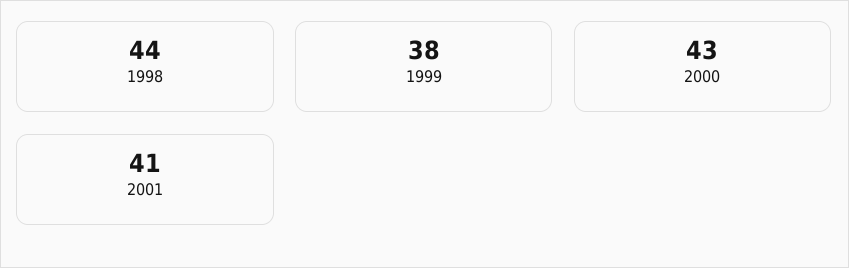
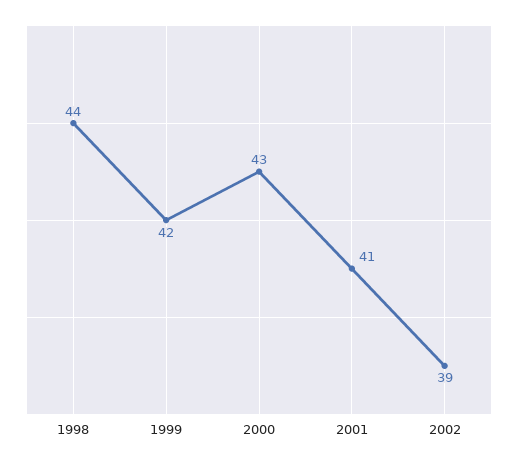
1999: 38 -> 42
2002: none -> 39

